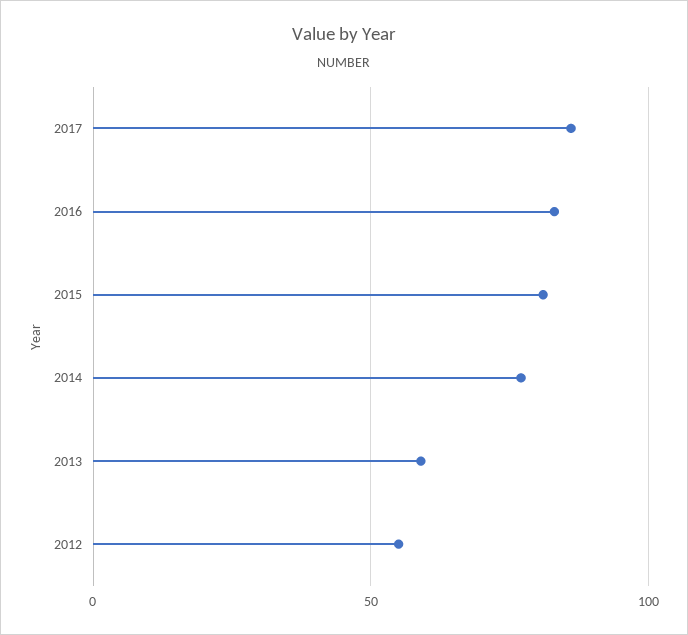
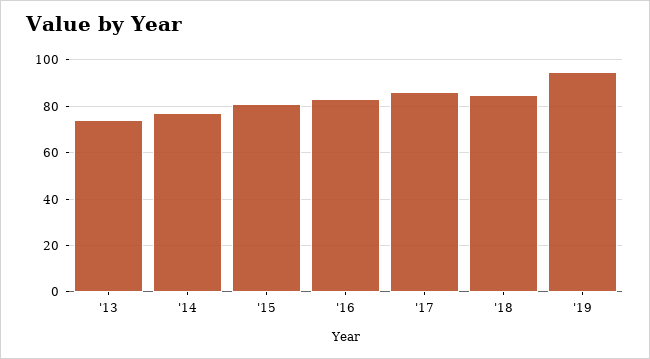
2013: 60 -> 75
2012: 55 -> none
'18: none -> 85
'19: none -> 95

